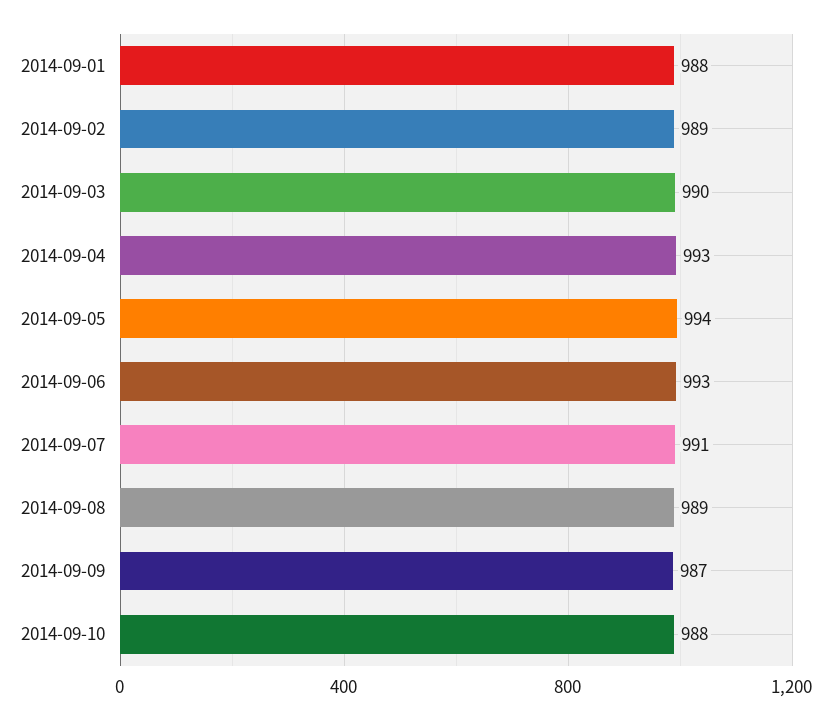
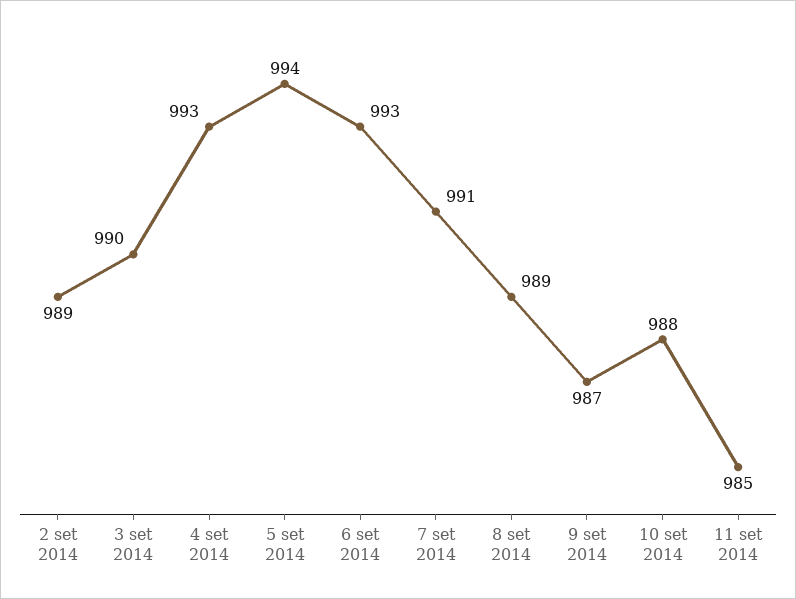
2014-09-01: 988 -> none
11 set 2014: none -> 985

